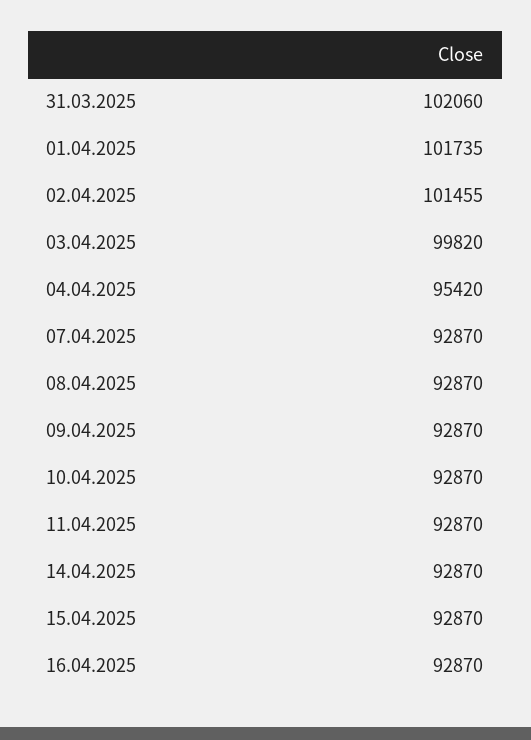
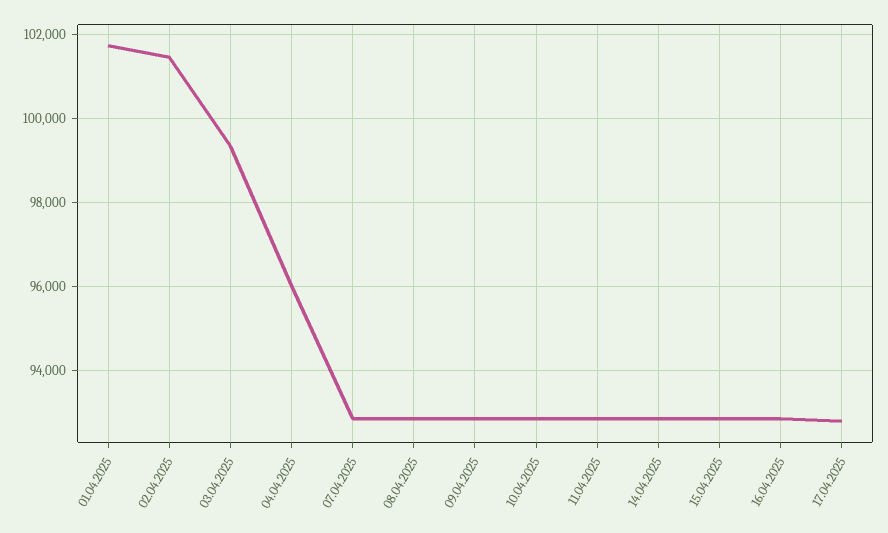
31.03.2025: 102060 -> none
03.04.2025: 99820 -> 99400
04.04.2025: 95420 -> 96000
17.04.2025: none -> 92800

